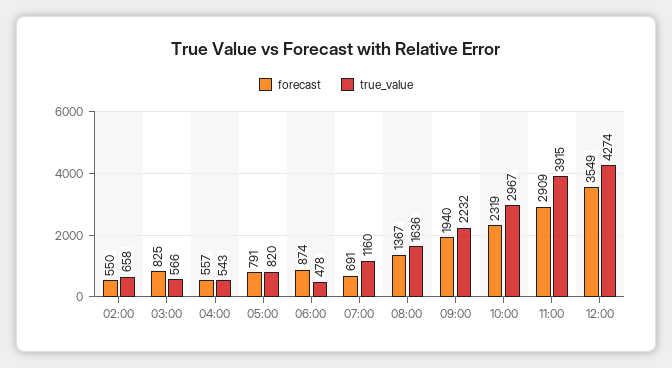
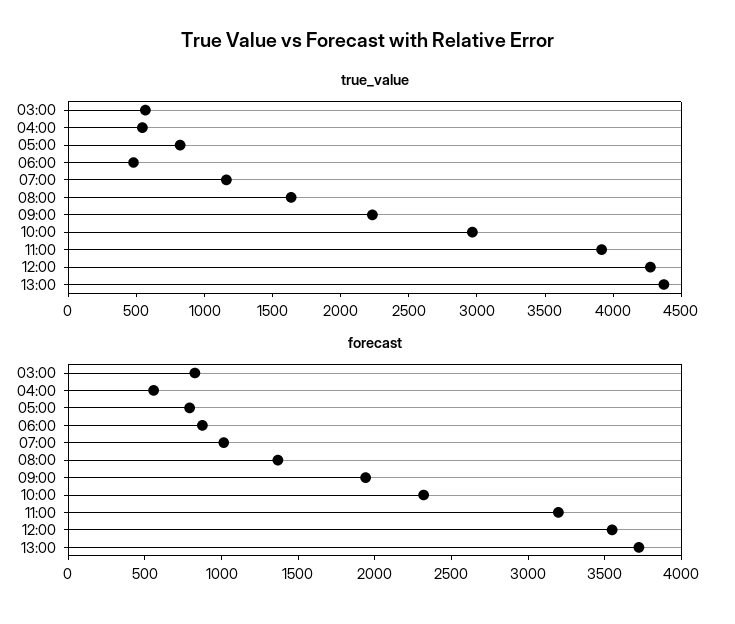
forecast, 02:00: 550 -> none
true_value, 02:00: 658 -> none
forecast, 07:00: 691 -> 1000
forecast, 11:00: 2909 -> 3200
true_value, 13:00: none -> 4400
forecast, 13:00: none -> 3700

